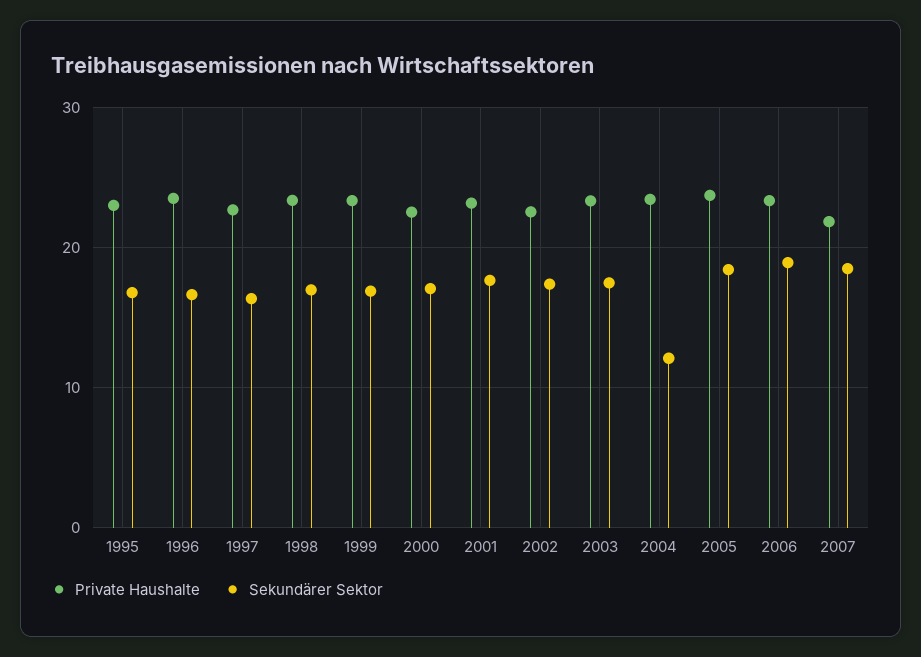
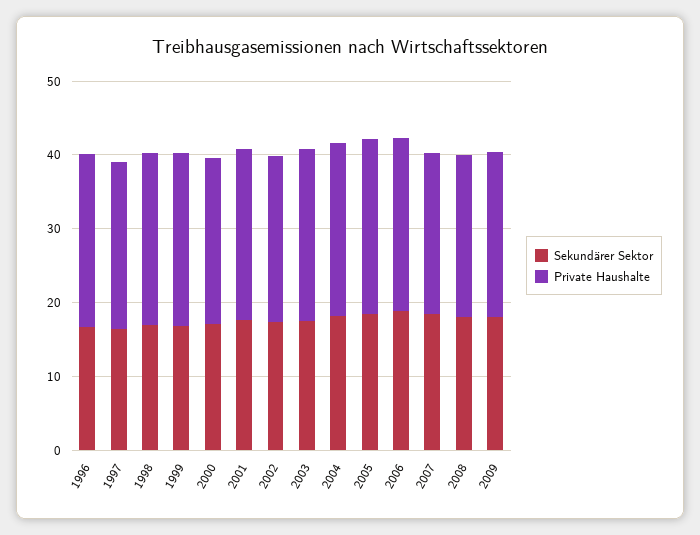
Private Haushalte, 1995: 23 -> none
Sekundärer Sektor, 1995: 17 -> none
Sekundärer Sektor, 2004: 12 -> 18
Sekundärer Sektor, 2008: none -> 18
Private Haushalte, 2008: none -> 22
Sekundärer Sektor, 2009: none -> 18
Private Haushalte, 2009: none -> 22

